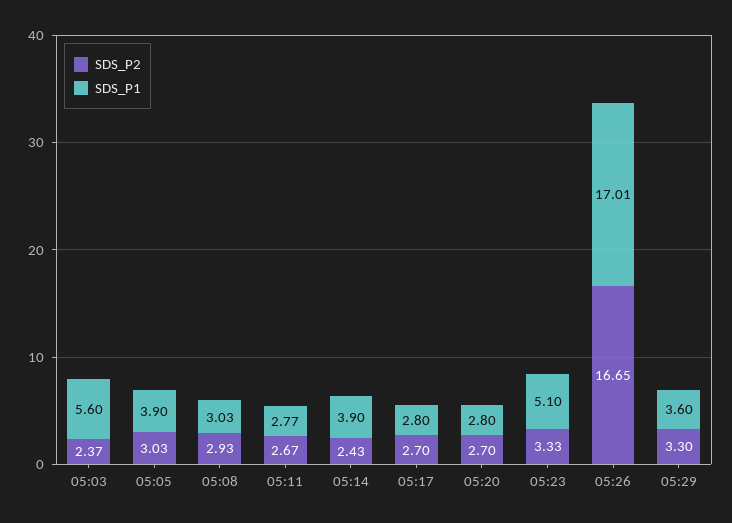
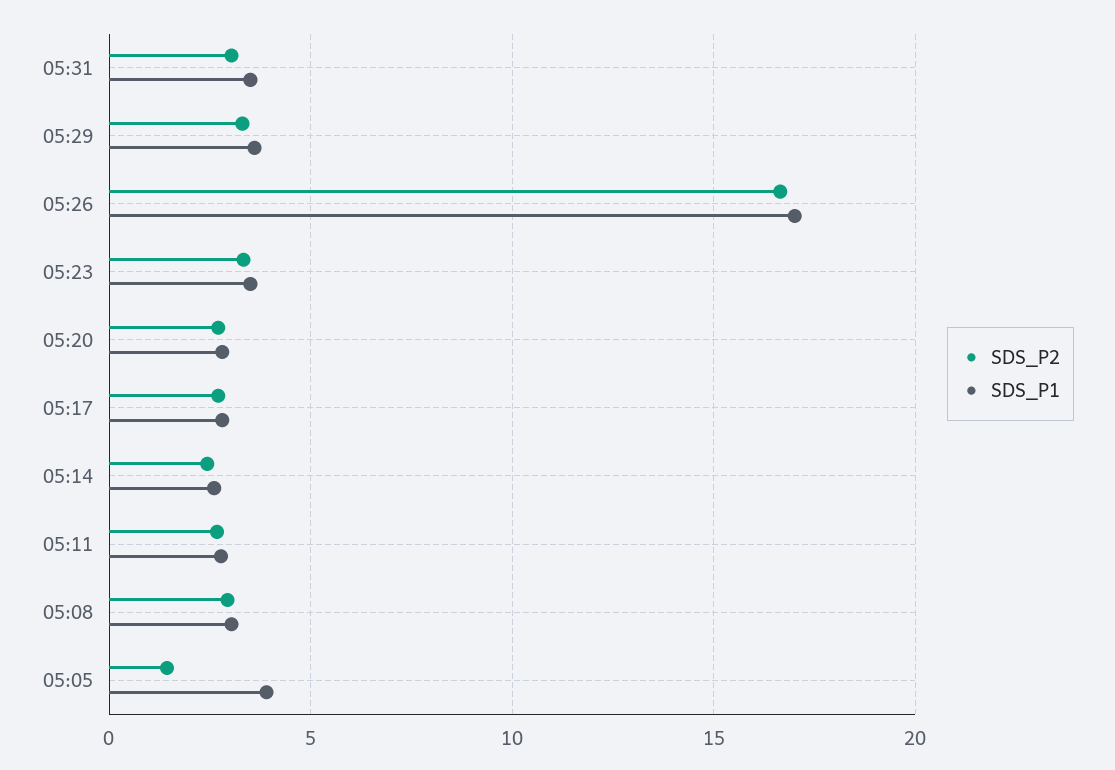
SDS_P2, 05:03: 2.37 -> none
SDS_P1, 05:03: 5.6 -> none
SDS_P2, 05:05: 3.03 -> 1.5
SDS_P1, 05:14: 3.9 -> 2.5
SDS_P1, 05:23: 5.1 -> 3.5
SDS_P2, 05:31: none -> 3
SDS_P1, 05:31: none -> 3.5

